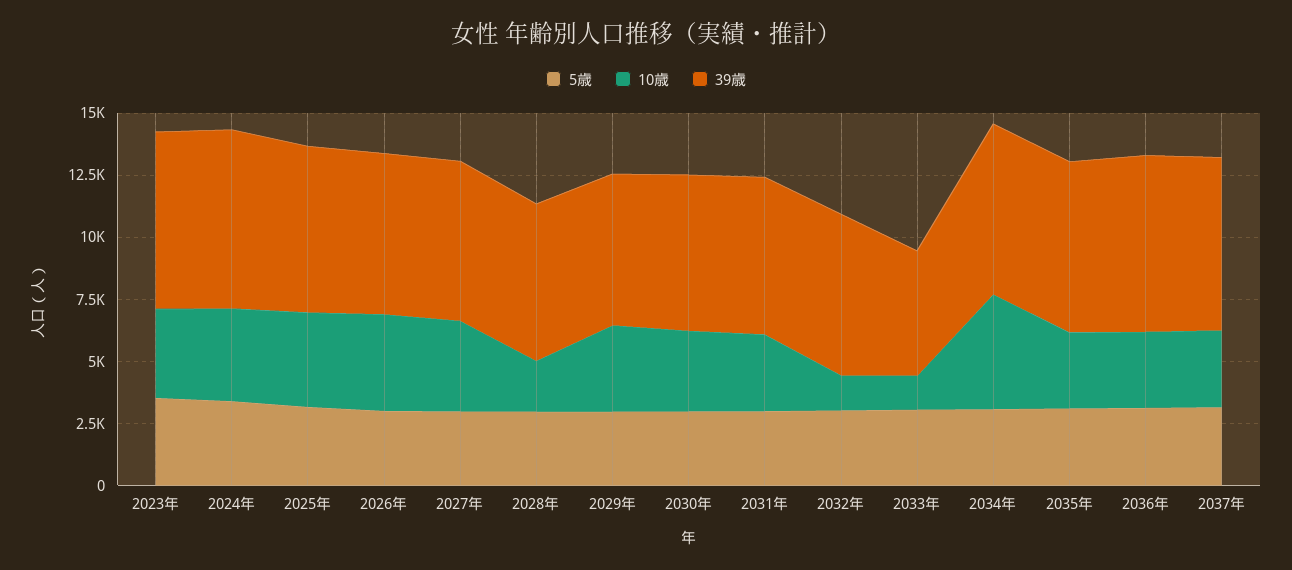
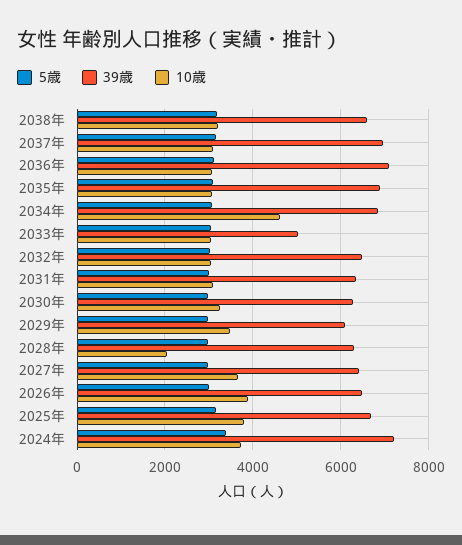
5歳, 2023年: 3500 -> none
10歳, 2023年: 3500 -> none
39歳, 2023年: 7000 -> none
10歳, 2032年: 1500 -> 3000
10歳, 2033年: 1500 -> 3000
5歳, 2038年: none -> 3200
39歳, 2038年: none -> 6600
10歳, 2038年: none -> 3200

